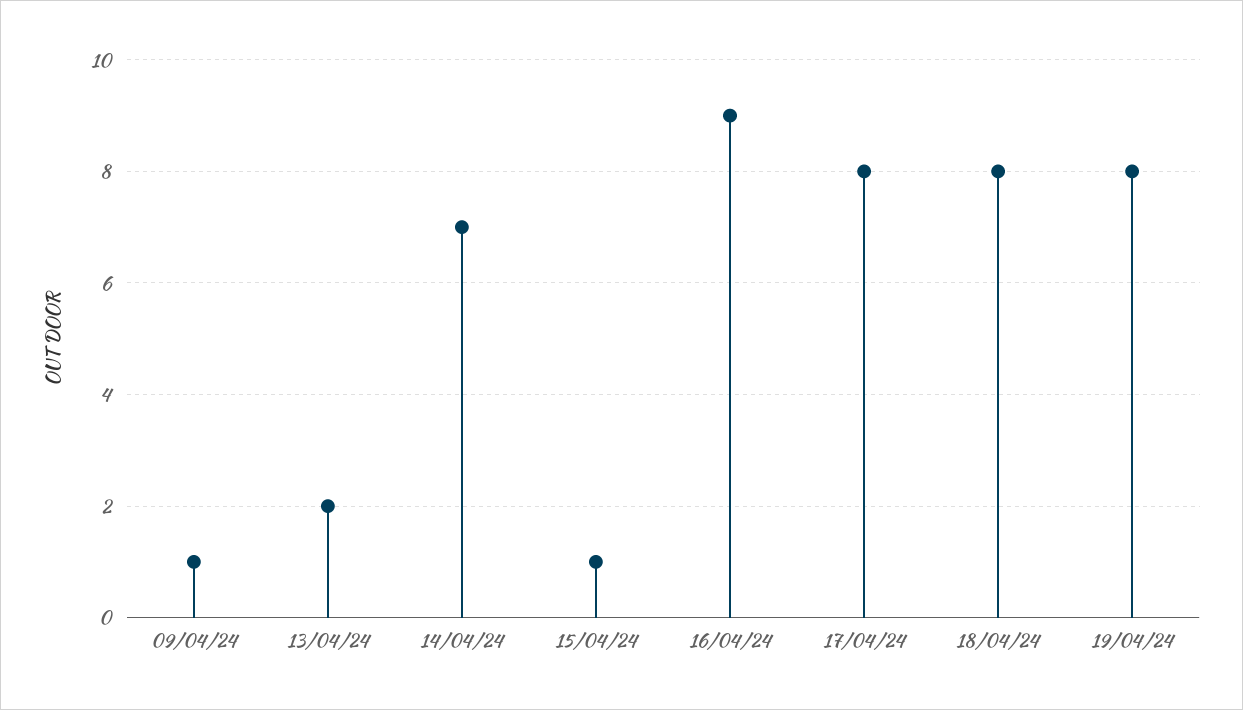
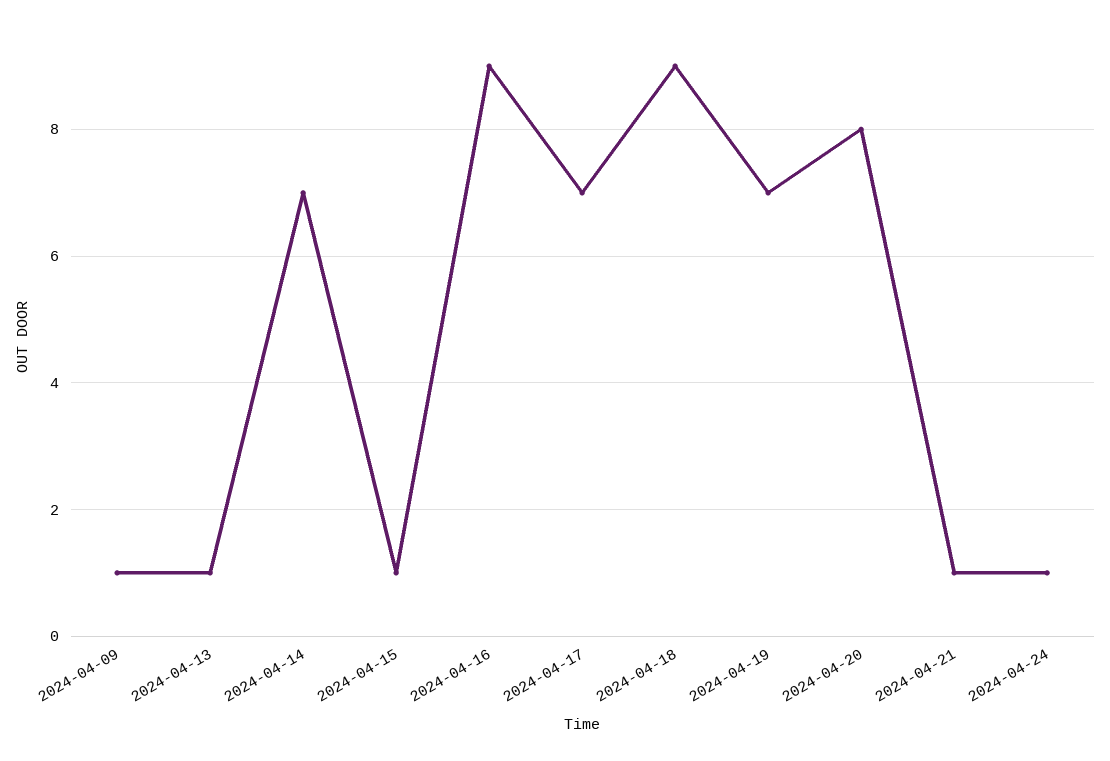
13/04/24: 2 -> 1
17/04/24: 8 -> 7
18/04/24: 8 -> 9
19/04/24: 8 -> 7
2024-04-20: none -> 8
2024-04-21: none -> 1
2024-04-24: none -> 1

